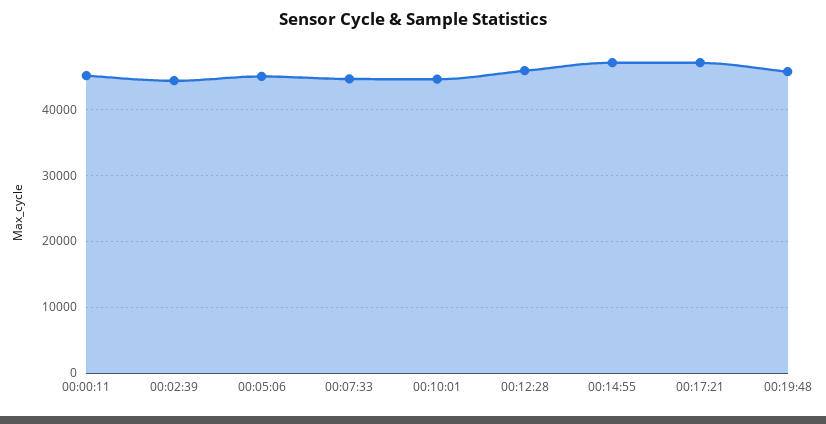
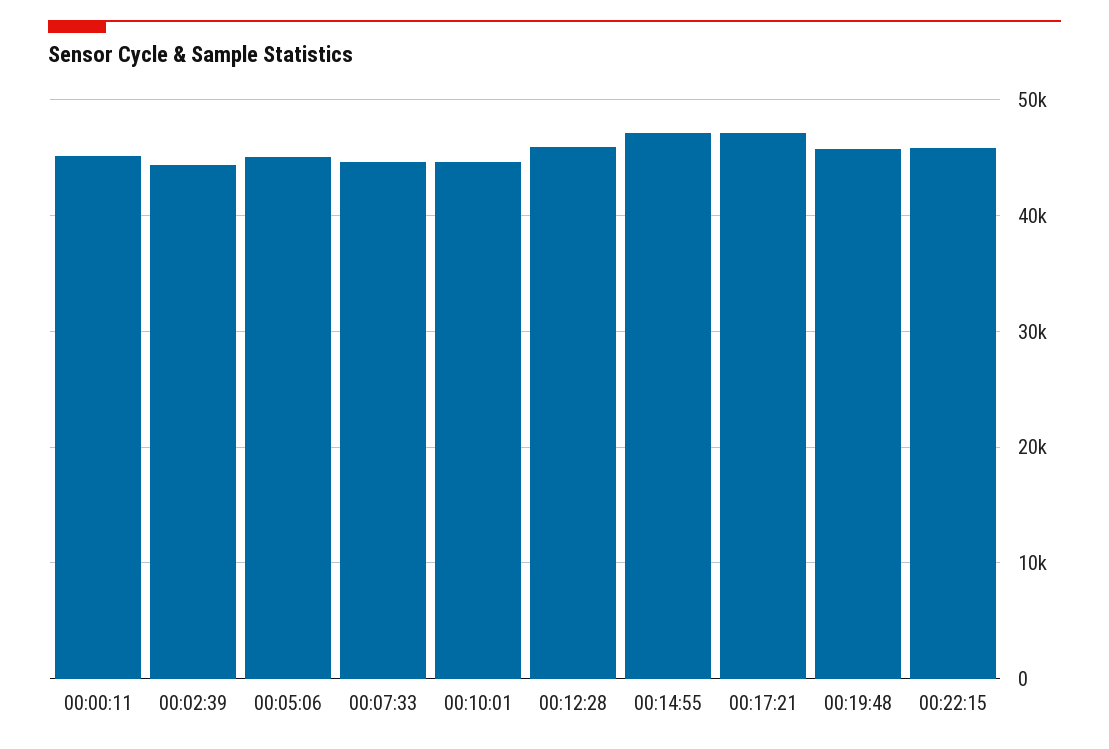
00:22:15: none -> 46000

